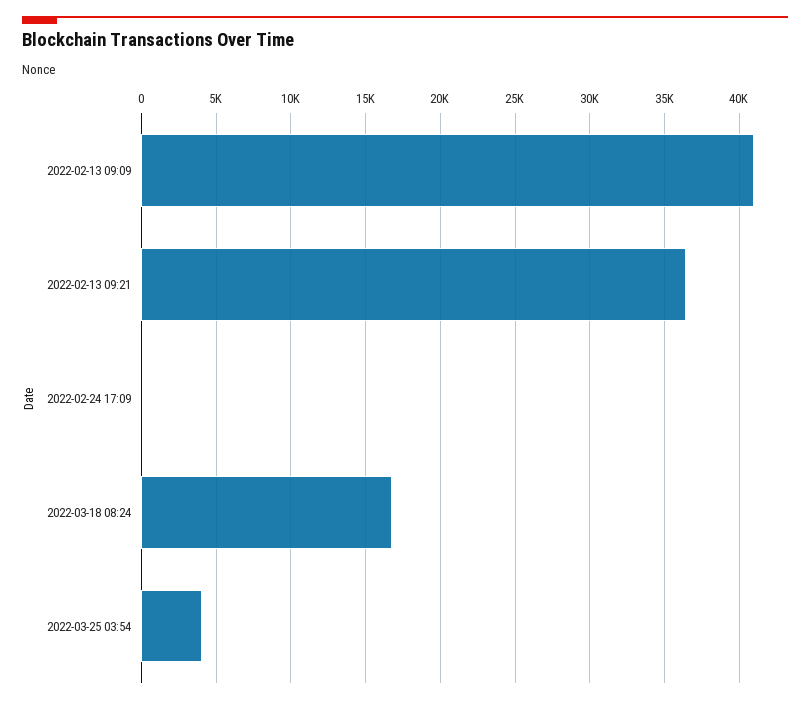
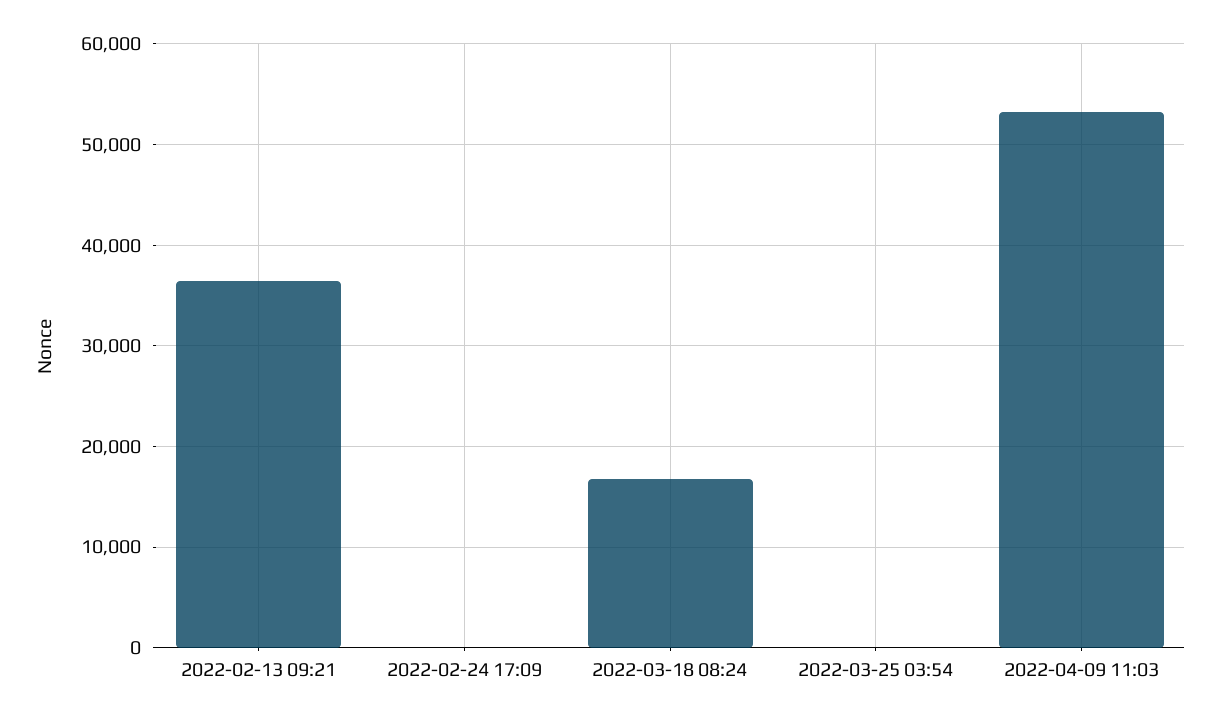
2022-02-13 09:09: 41000 -> none
2022-03-25 03:54: 4000 -> 0
2022-04-09 11:03: none -> 53000

